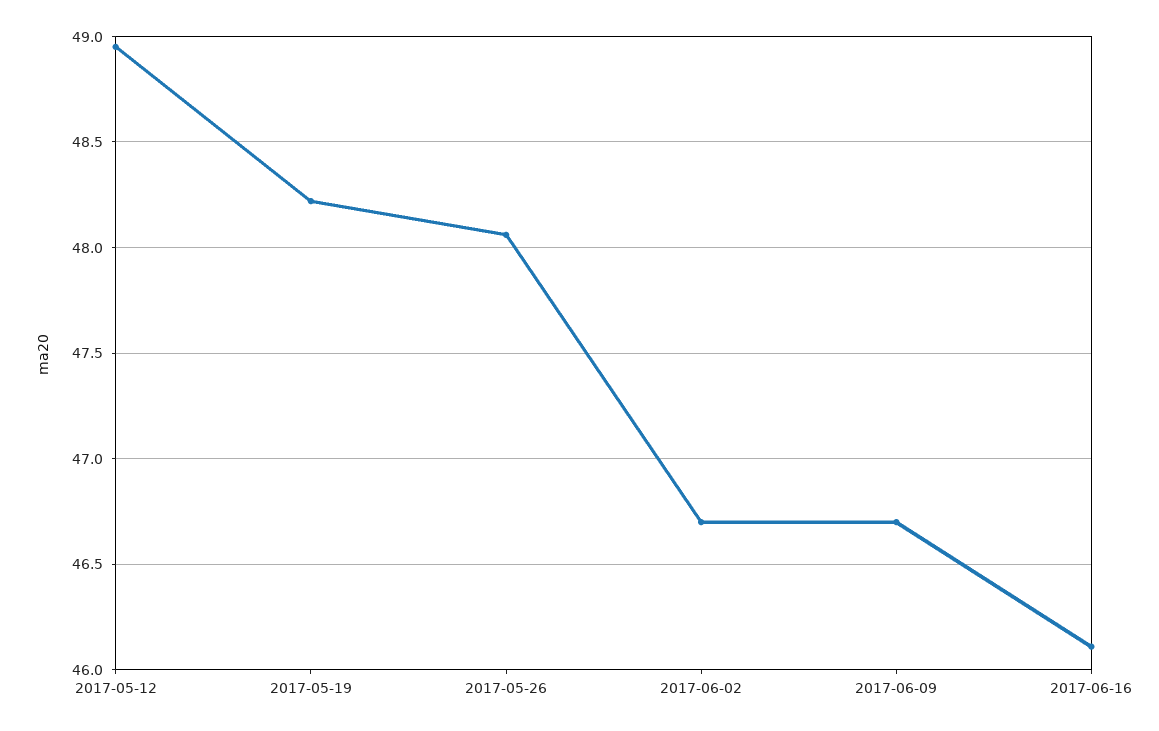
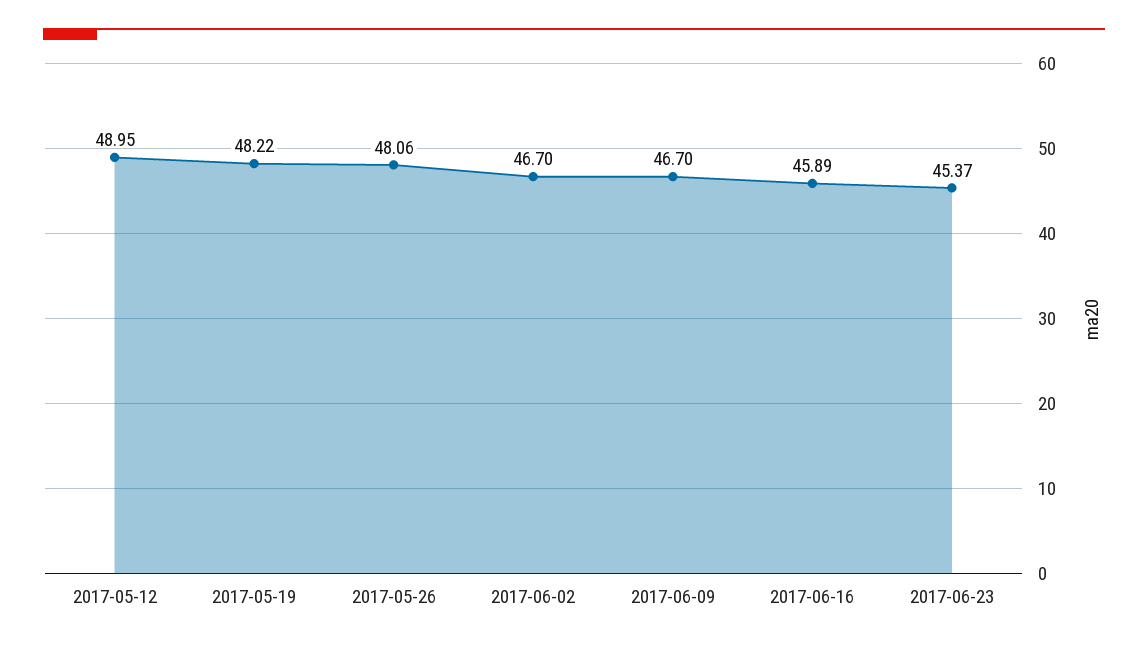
2017-06-16: 46.1 -> 45.89
2017-06-23: none -> 45.37

